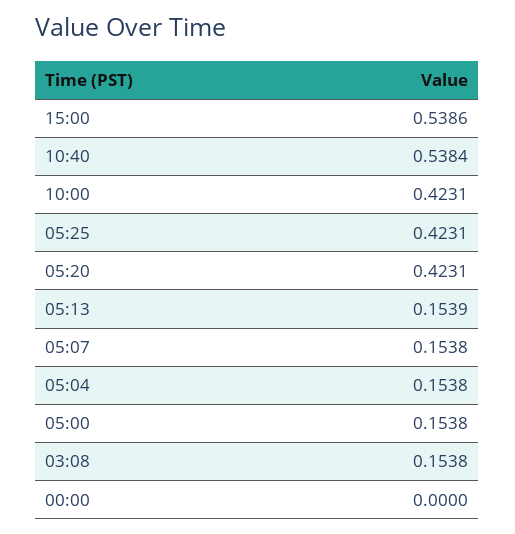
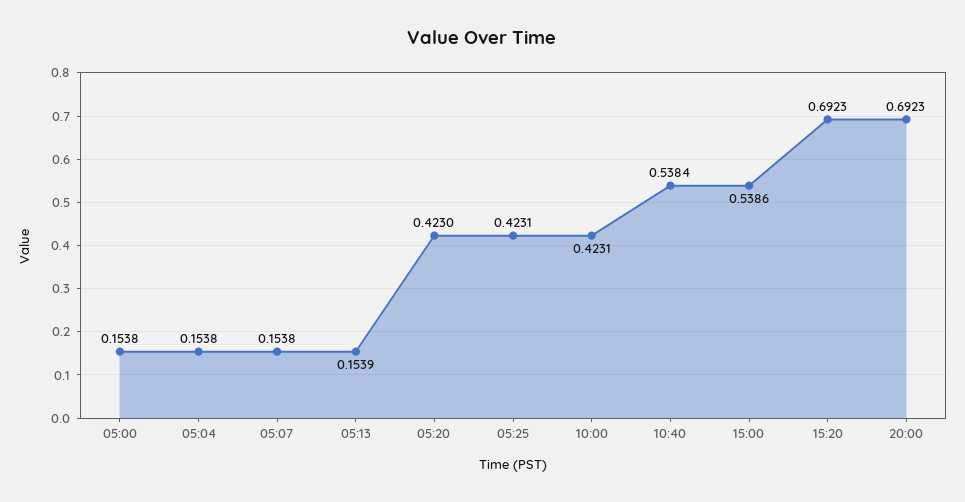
05:20: 0.4231 -> 0.423
03:08: 0.1538 -> none
00:00: 0 -> none
15:20: none -> 0.6923
20:00: none -> 0.6923

